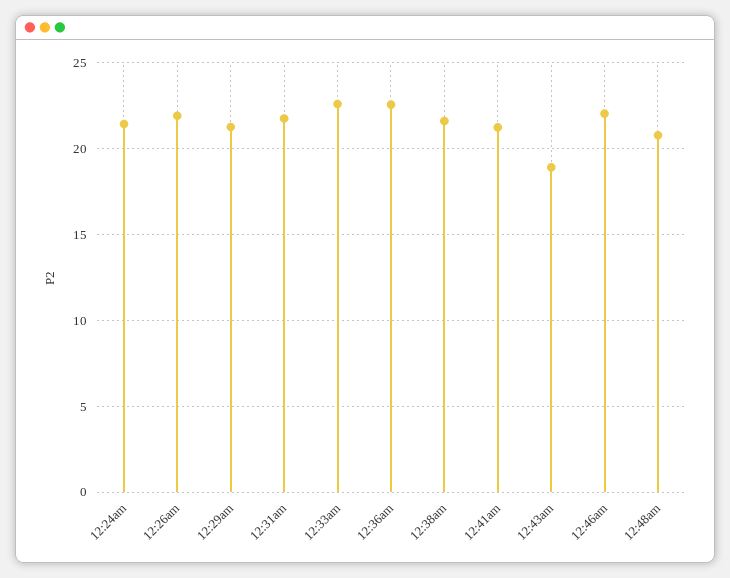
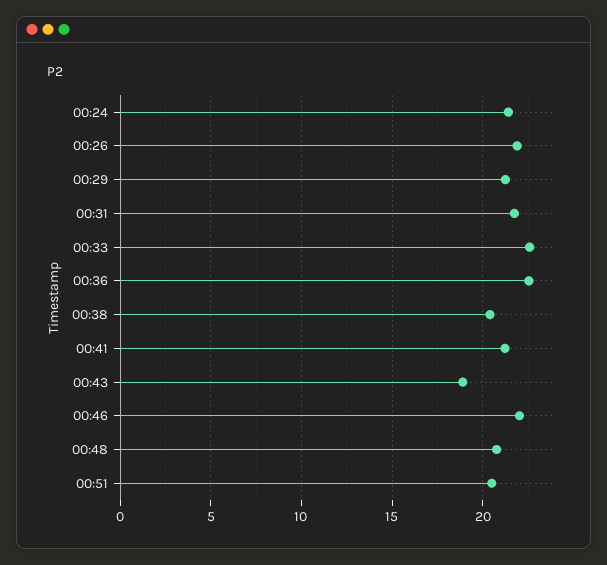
12:38am: 21.5 -> 20.5
00:51: none -> 20.5

